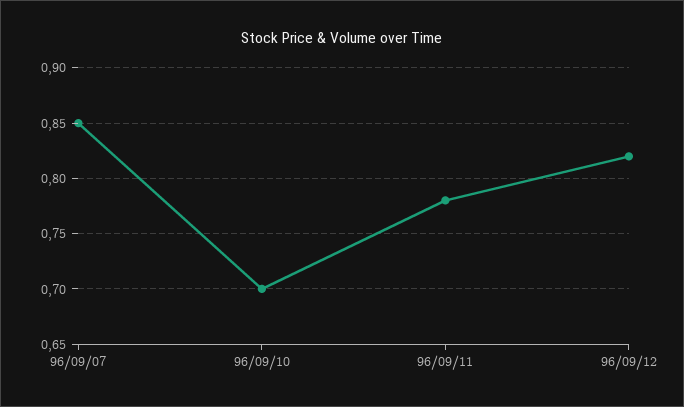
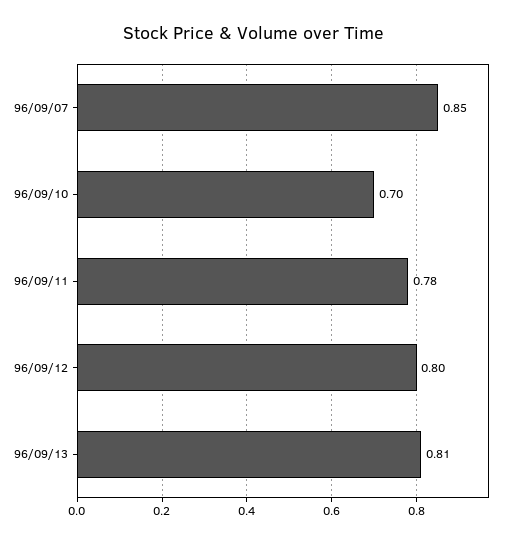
96/09/12: 0.82 -> 0.8
96/09/13: none -> 0.81

